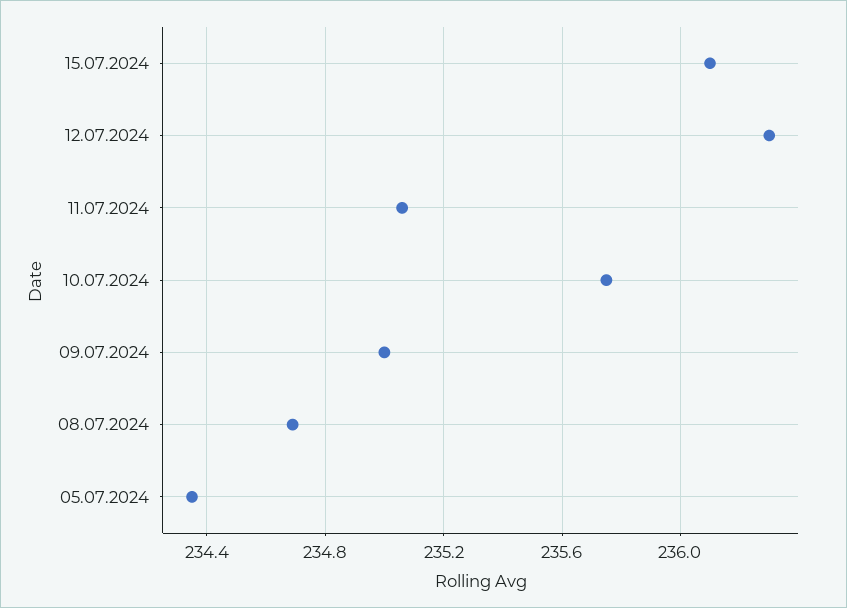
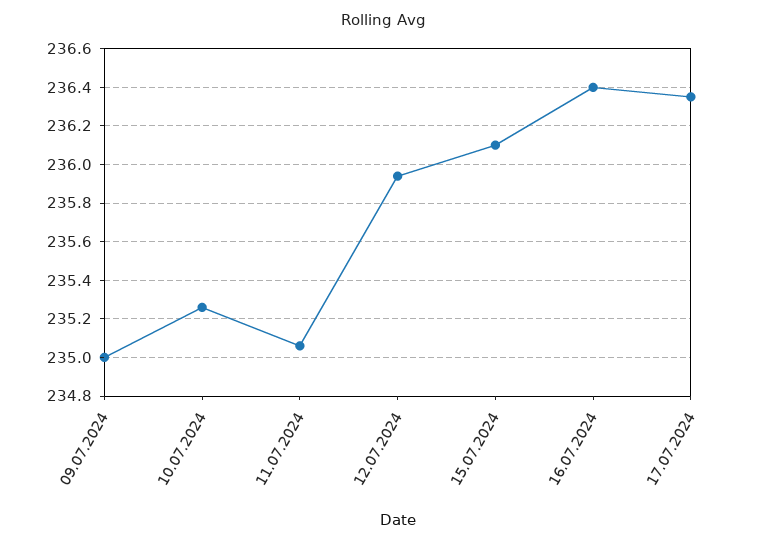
12.07.2024: 236.3 -> 235.95
10.07.2024: 235.75 -> 235.25
08.07.2024: 234.7 -> none
05.07.2024: 234.35 -> none
16.07.2024: none -> 236.4
17.07.2024: none -> 236.35

